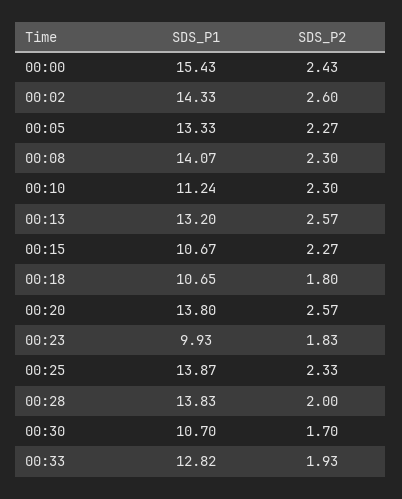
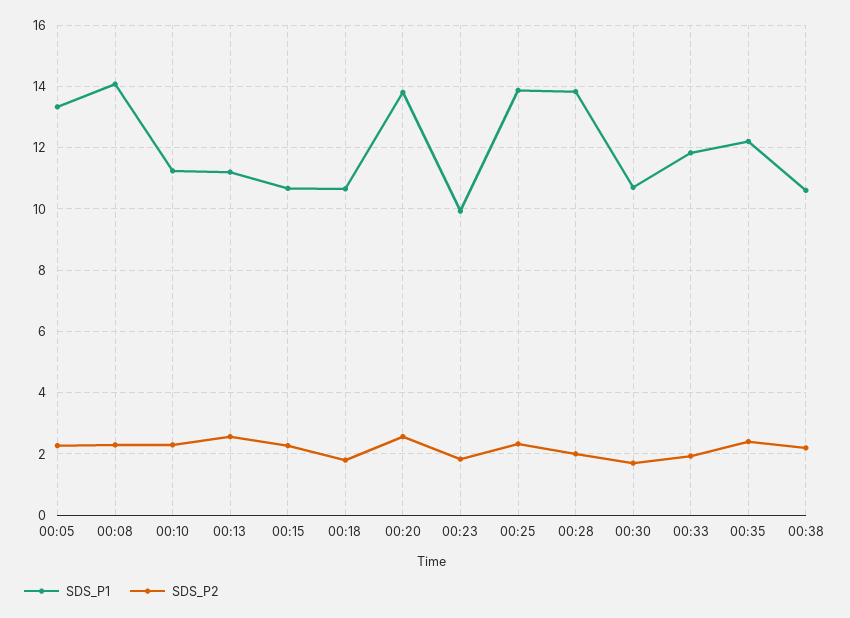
SDS_P1, 00:00: 15.43 -> none
SDS_P2, 00:00: 2.43 -> none
SDS_P1, 00:02: 14.33 -> none
SDS_P2, 00:02: 2.6 -> none
SDS_P1, 00:13: 13.2 -> 11.2
SDS_P1, 00:33: 12.82 -> 11.8
SDS_P1, 00:35: none -> 12.2
SDS_P2, 00:35: none -> 2.4
SDS_P1, 00:38: none -> 10.6
SDS_P2, 00:38: none -> 2.2

